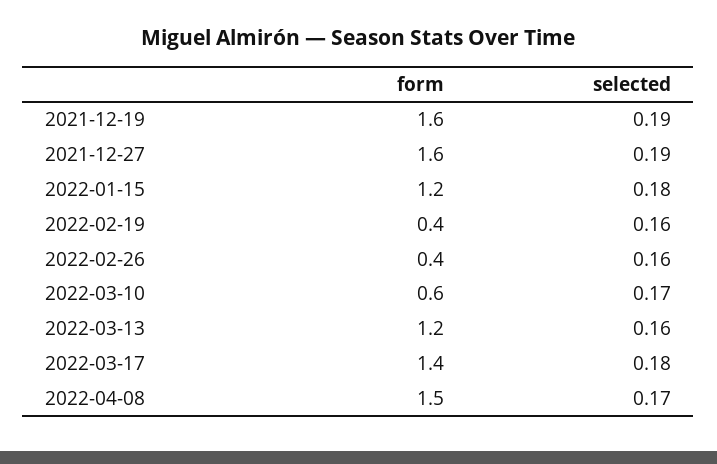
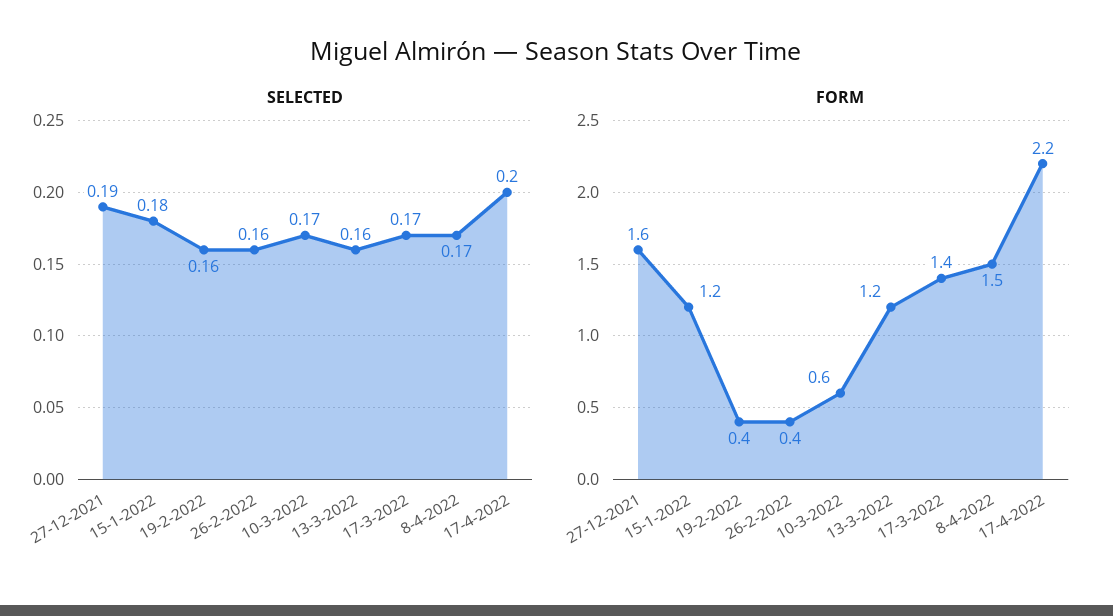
form, 2021-12-19: 1.6 -> none
selected, 2021-12-19: 0.19 -> none
selected, 2022-03-17: 0.18 -> 0.17
selected, 17-4-2022: none -> 0.2
form, 17-4-2022: none -> 2.2

